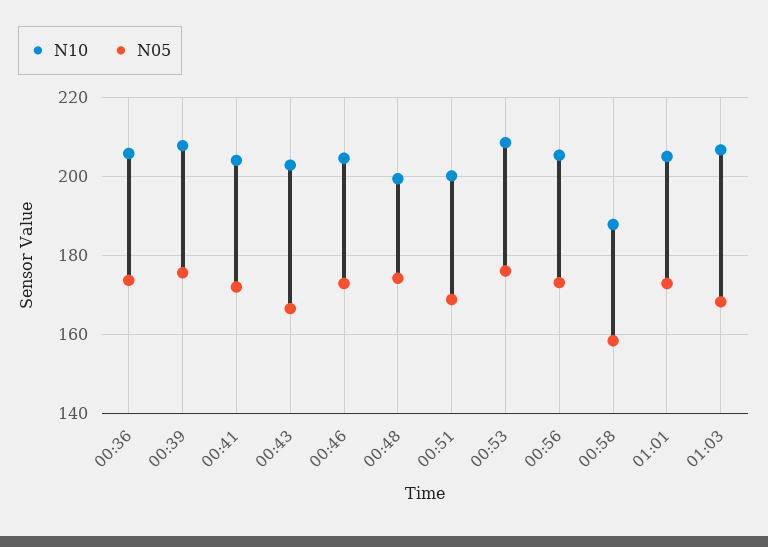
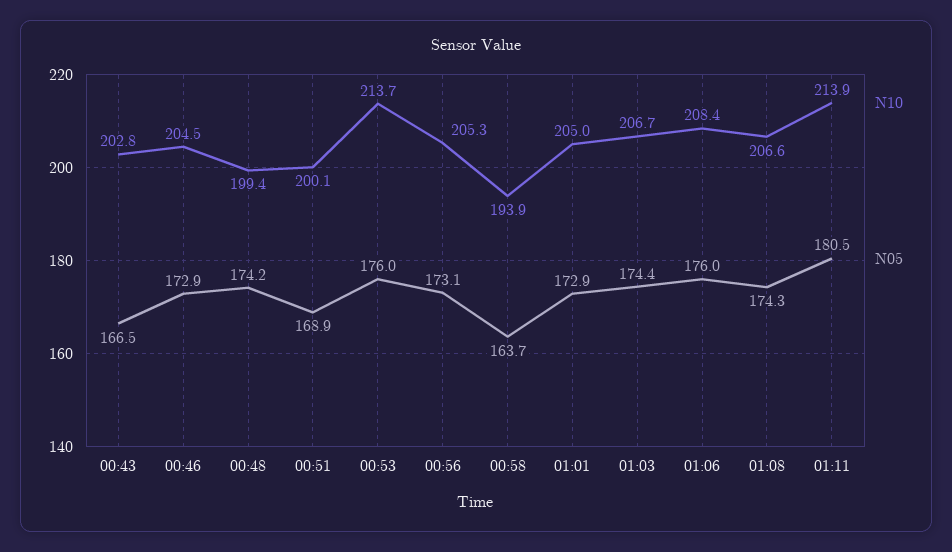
N10, 00:36: 206 -> none
N05, 00:36: 174 -> none
N10, 00:39: 208 -> none
N05, 00:39: 176 -> none
N10, 00:41: 204 -> none
N05, 00:41: 172 -> none
N10, 00:53: 208 -> 213.7
N10, 00:58: 188 -> 193.9
N05, 00:58: 158 -> 163.7
N05, 01:03: 168 -> 174.4
N10, 01:06: none -> 208.4
N05, 01:06: none -> 176
N10, 01:08: none -> 206.6
N05, 01:08: none -> 174.3
N10, 01:11: none -> 213.9
N05, 01:11: none -> 180.5

